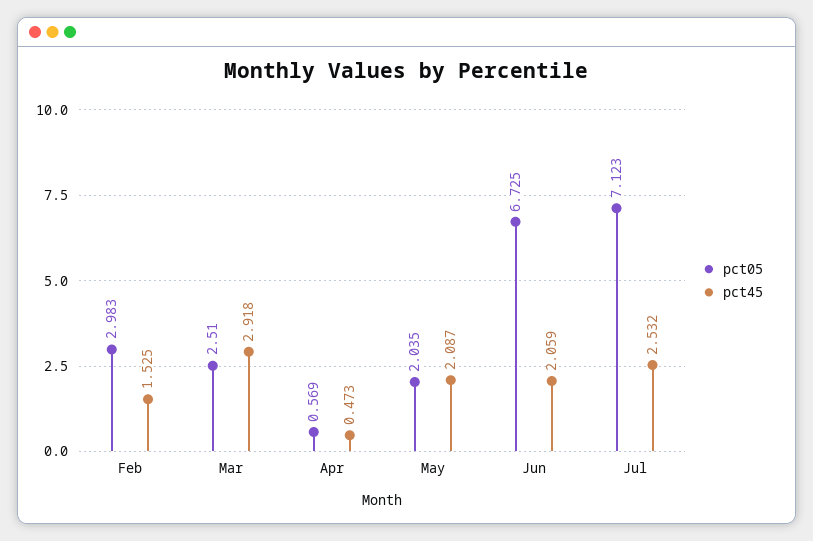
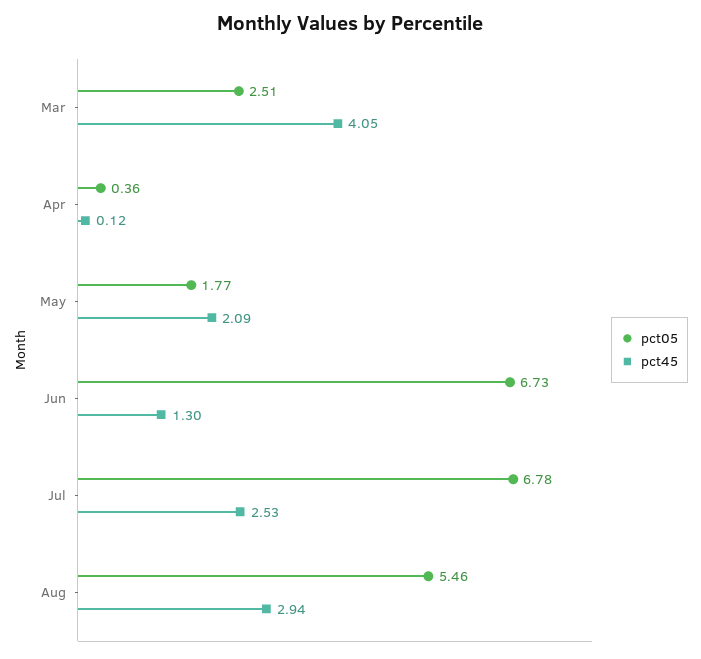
pct05, Feb: 2.983 -> none
pct45, Feb: 1.525 -> none
pct45, Mar: 2.918 -> 4.05
pct05, Apr: 0.569 -> 0.36
pct45, Apr: 0.473 -> 0.12
pct05, May: 2.035 -> 1.77
pct45, Jun: 2.059 -> 1.3
pct05, Jul: 7.123 -> 6.78
pct05, Aug: none -> 5.46
pct45, Aug: none -> 2.94

